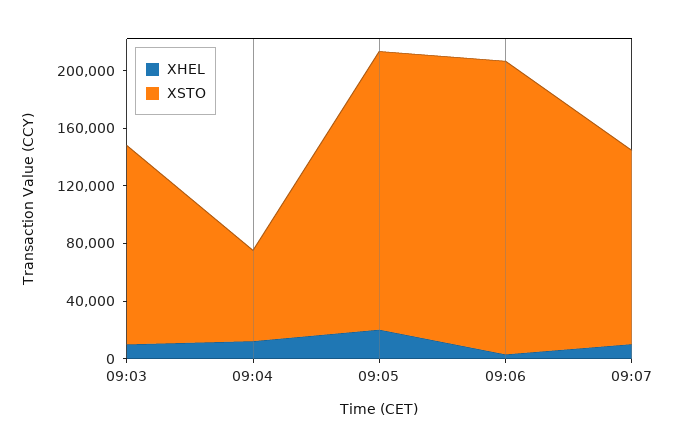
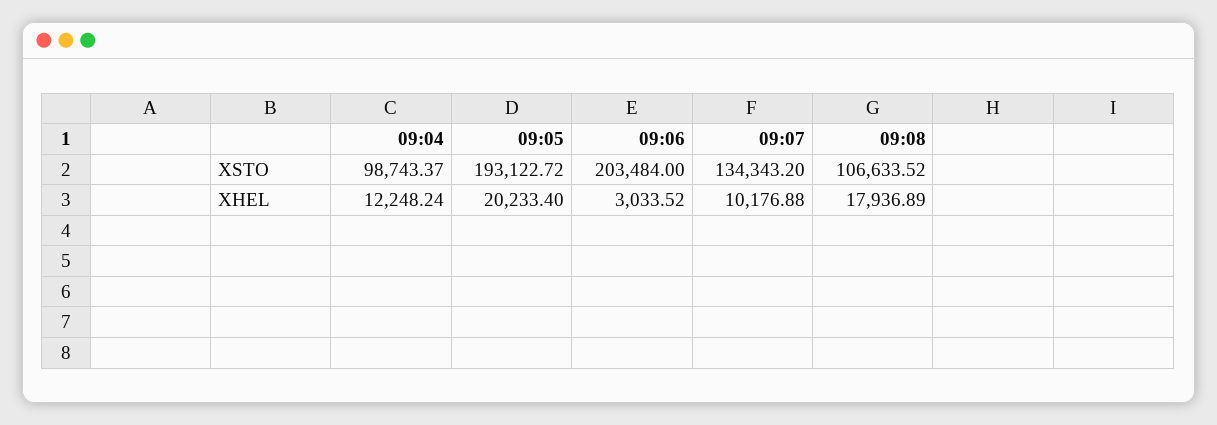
XHEL, 09:03: 10000 -> none
XSTO, 09:03: 140000 -> none
XSTO, 09:04: 60000 -> 98743.37
XSTO, 09:08: none -> 106633.52
XHEL, 09:08: none -> 17936.89

